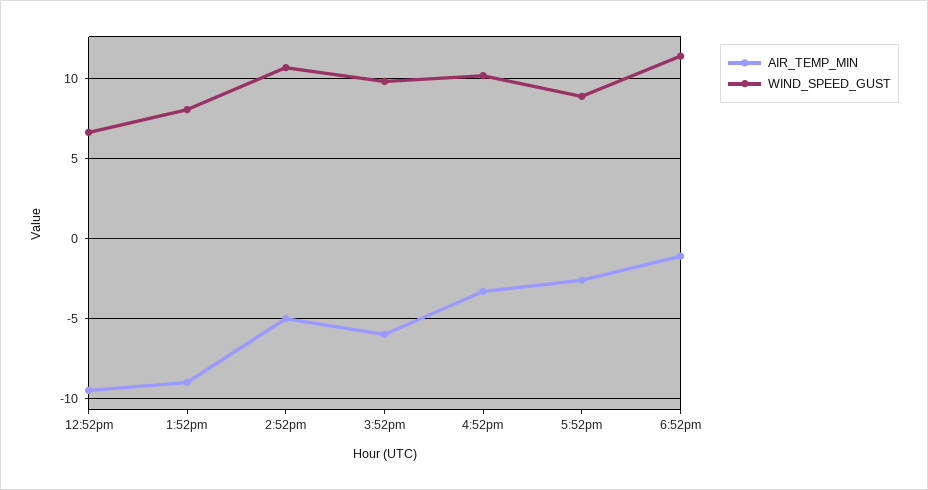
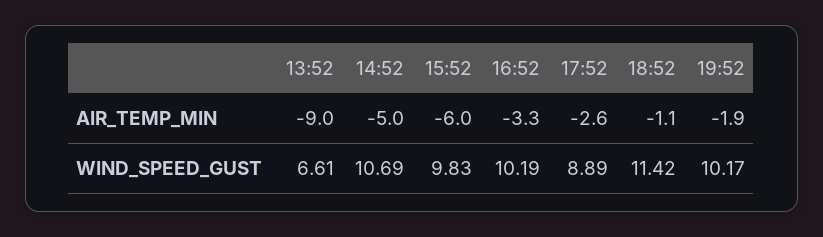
AIR_TEMP_MIN, 12:52pm: -9.5 -> none
WIND_SPEED_GUST, 12:52pm: 6.5 -> none
WIND_SPEED_GUST, 1:52pm: 8 -> 6.61
AIR_TEMP_MIN, 19:52: none -> -1.9
WIND_SPEED_GUST, 19:52: none -> 10.17

